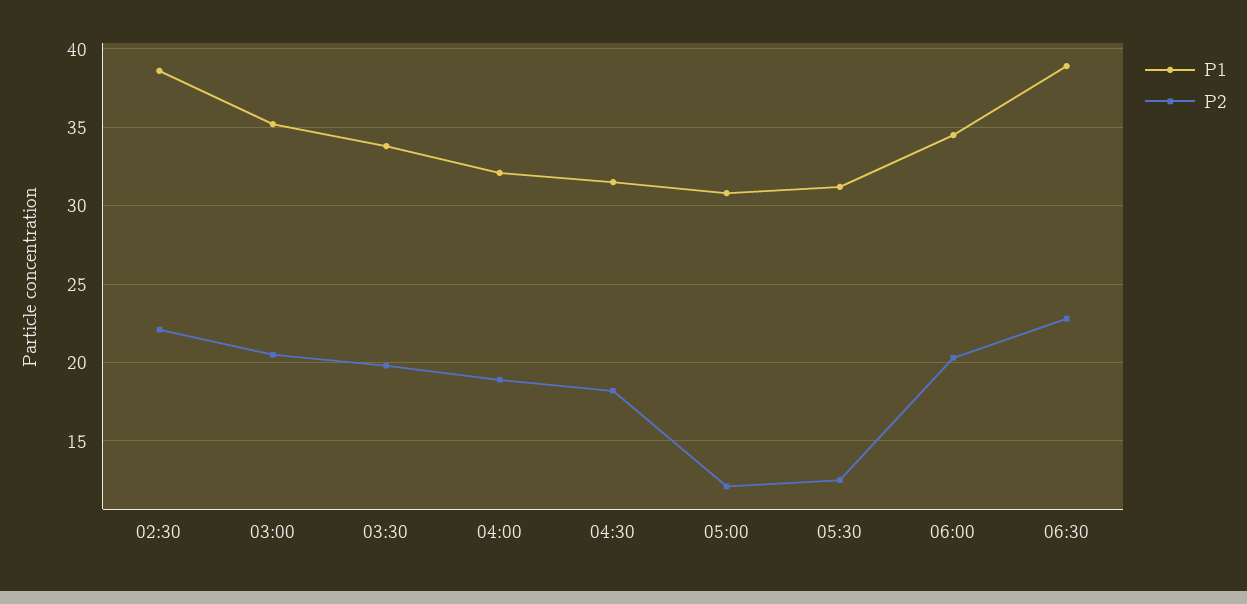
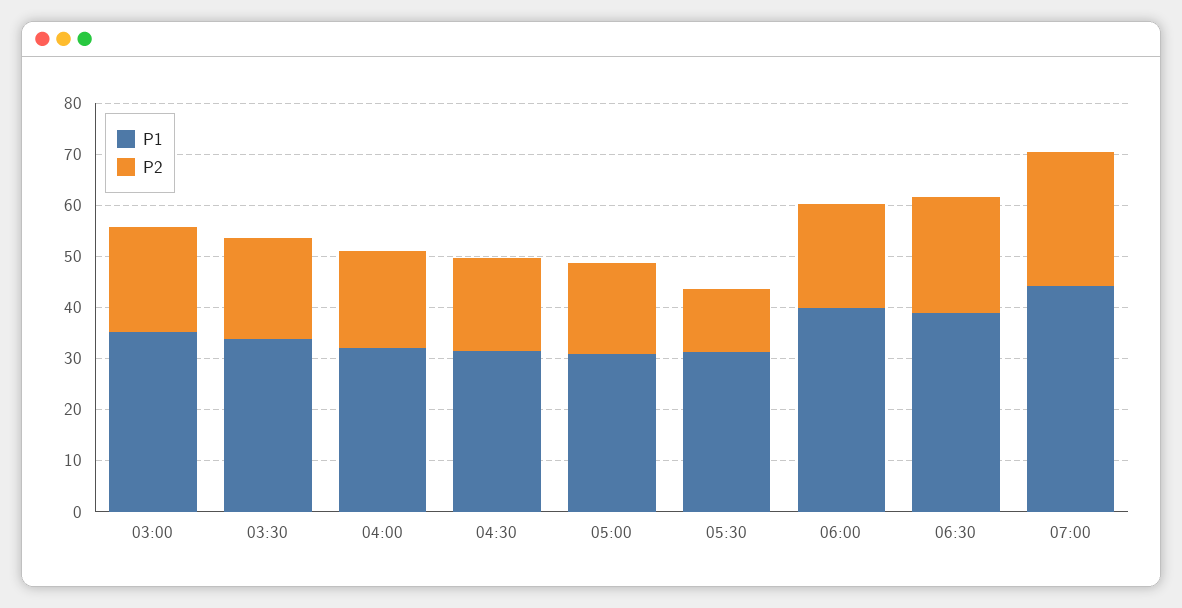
P1, 02:30: 38.5 -> none
P2, 02:30: 22 -> none
P2, 05:00: 12 -> 18
P1, 06:00: 34.5 -> 40
P1, 07:00: none -> 44
P2, 07:00: none -> 26

